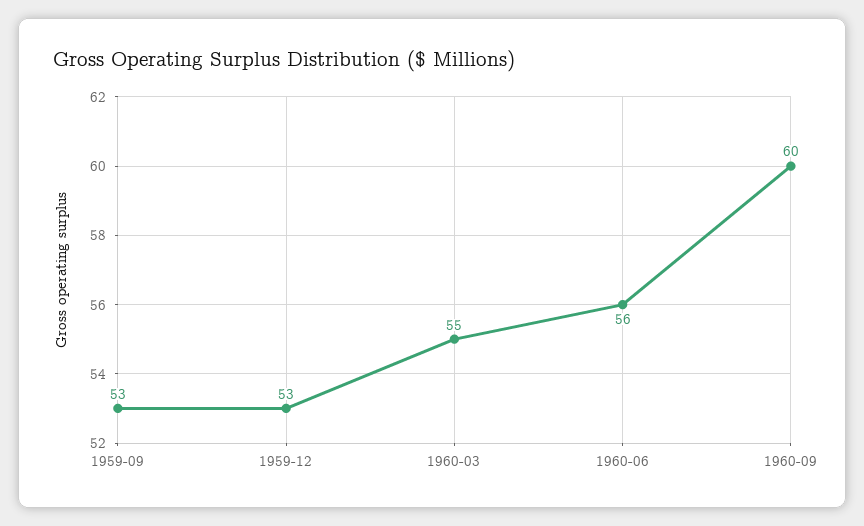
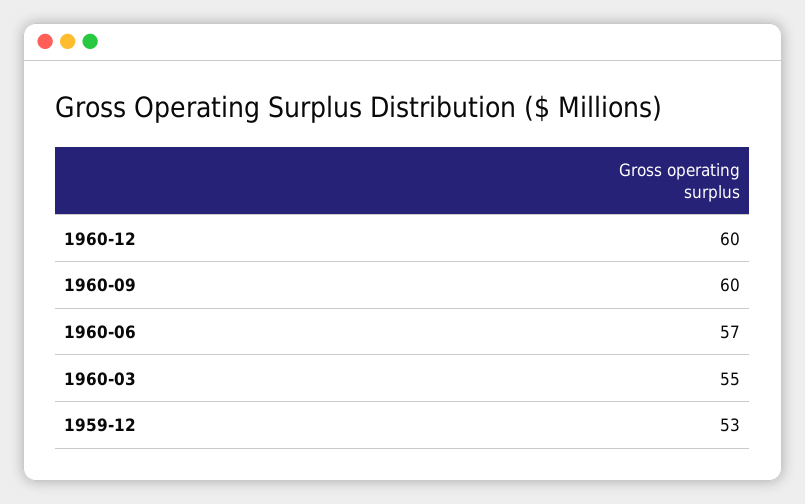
1959-09: 53 -> none
1960-06: 56 -> 57
1960-12: none -> 60

